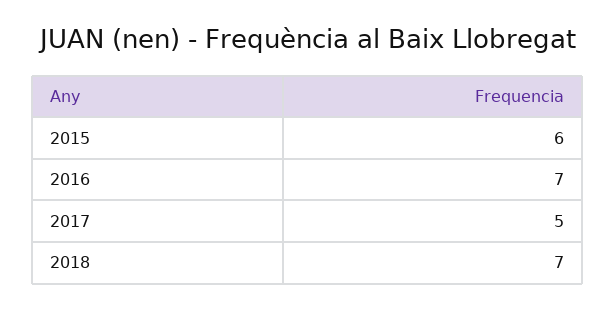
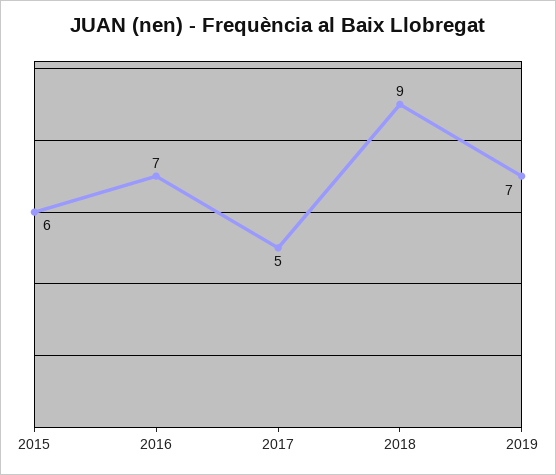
2018: 7 -> 9
2019: none -> 7

